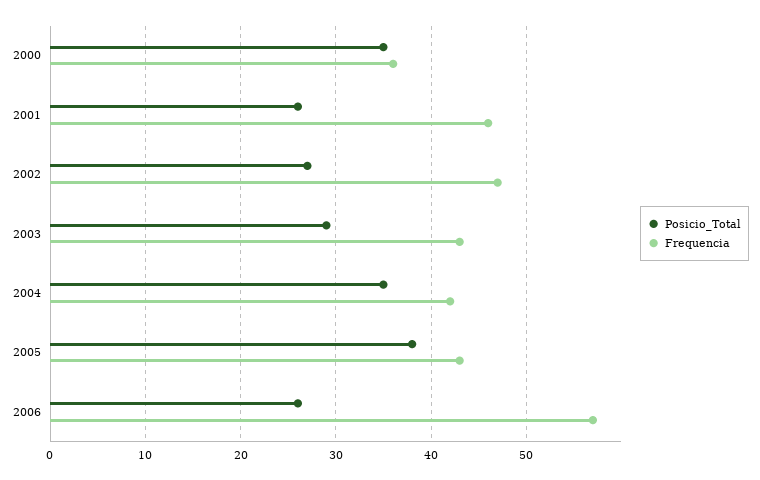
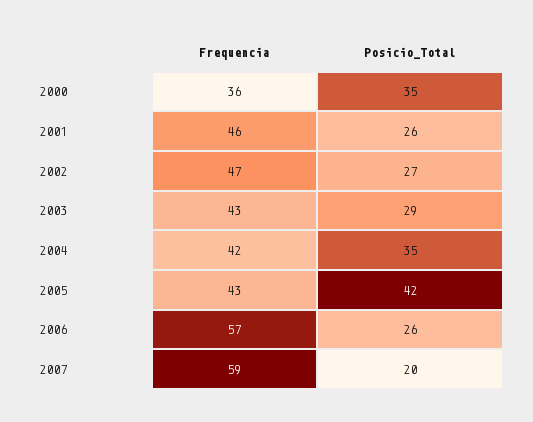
Posicio_Total, 2005: 38 -> 42
Frequencia, 2007: none -> 59
Posicio_Total, 2007: none -> 20

